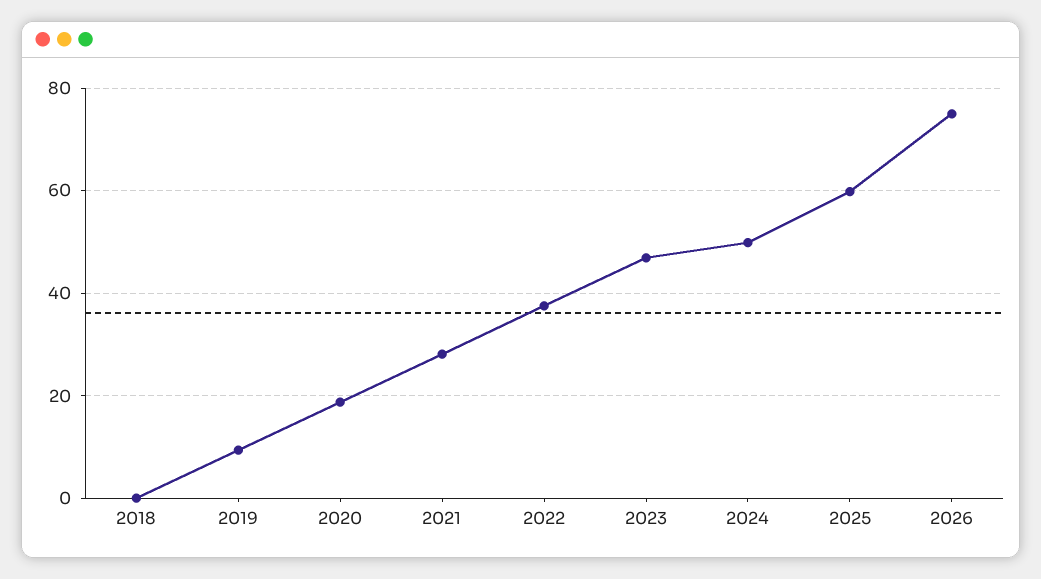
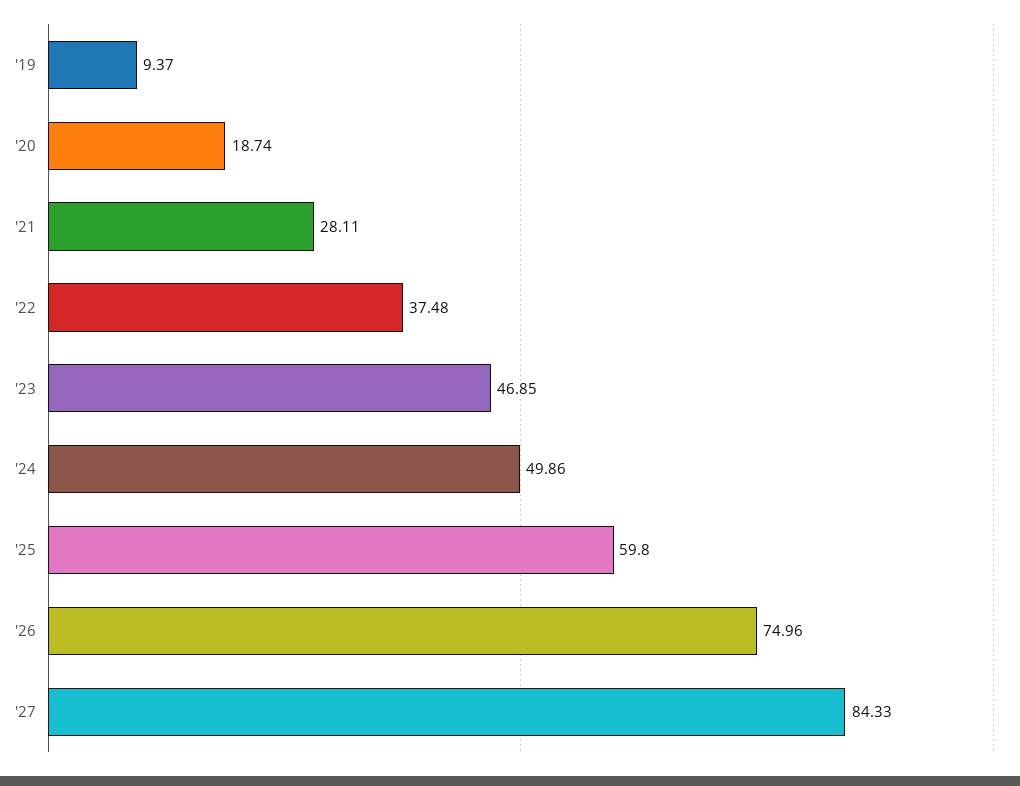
2018: 0 -> none
'27: none -> 84.33

